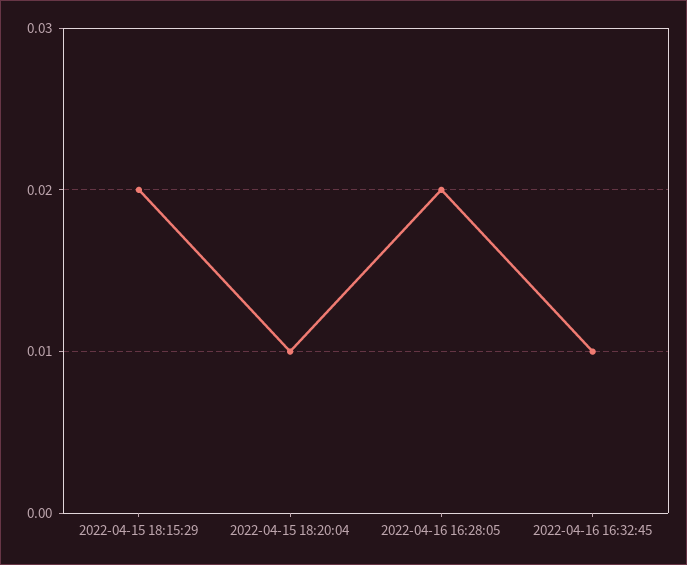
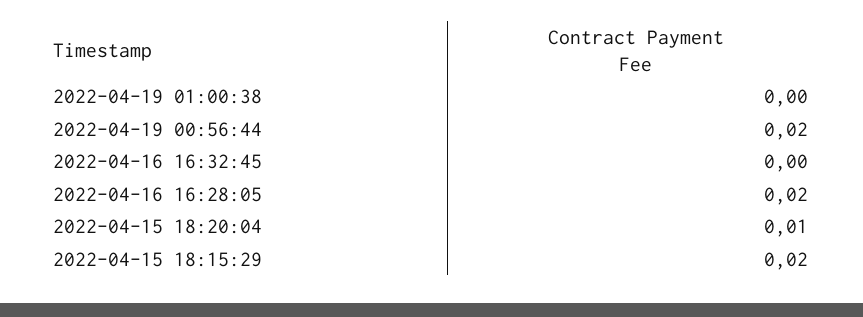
2022-04-16 16:32:45: 0.01 -> 0
2022-04-19 01:00:38: none -> 0
2022-04-19 00:56:44: none -> 0.02

